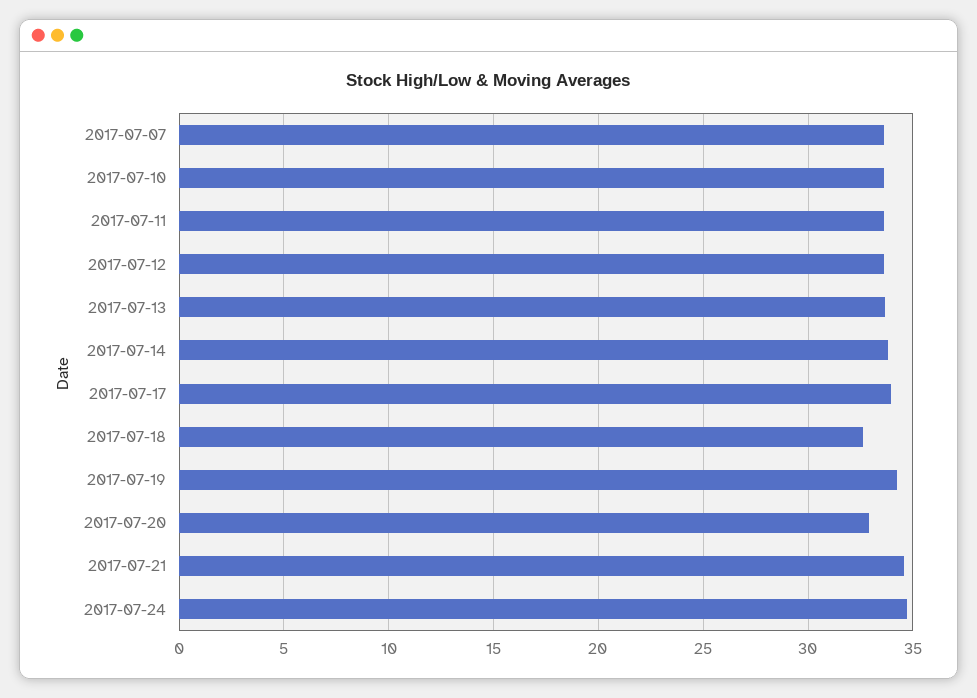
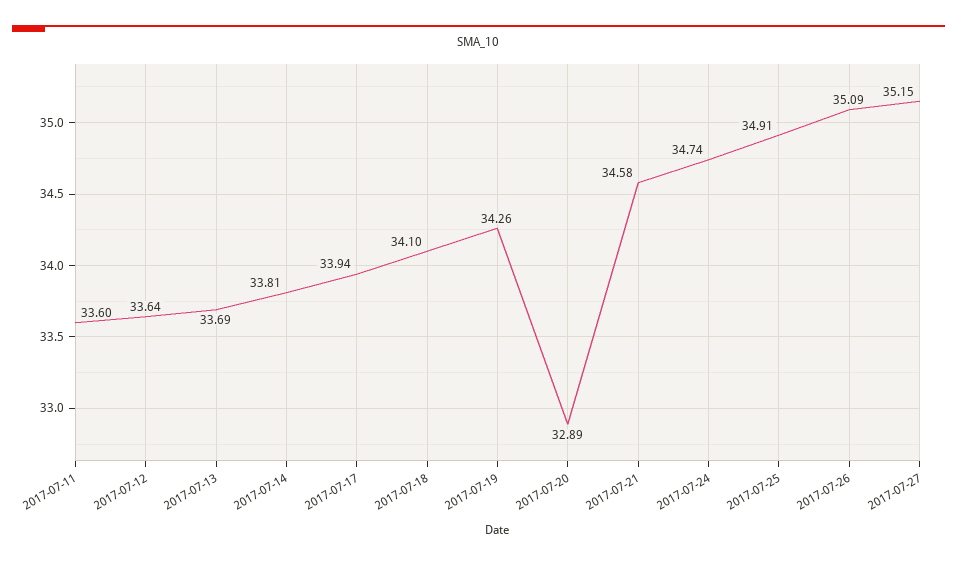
2017-07-07: 33.5 -> none
2017-07-10: 33.5 -> none
2017-07-18: 32.5 -> 34.1
2017-07-25: none -> 34.91
2017-07-26: none -> 35.09
2017-07-27: none -> 35.15

